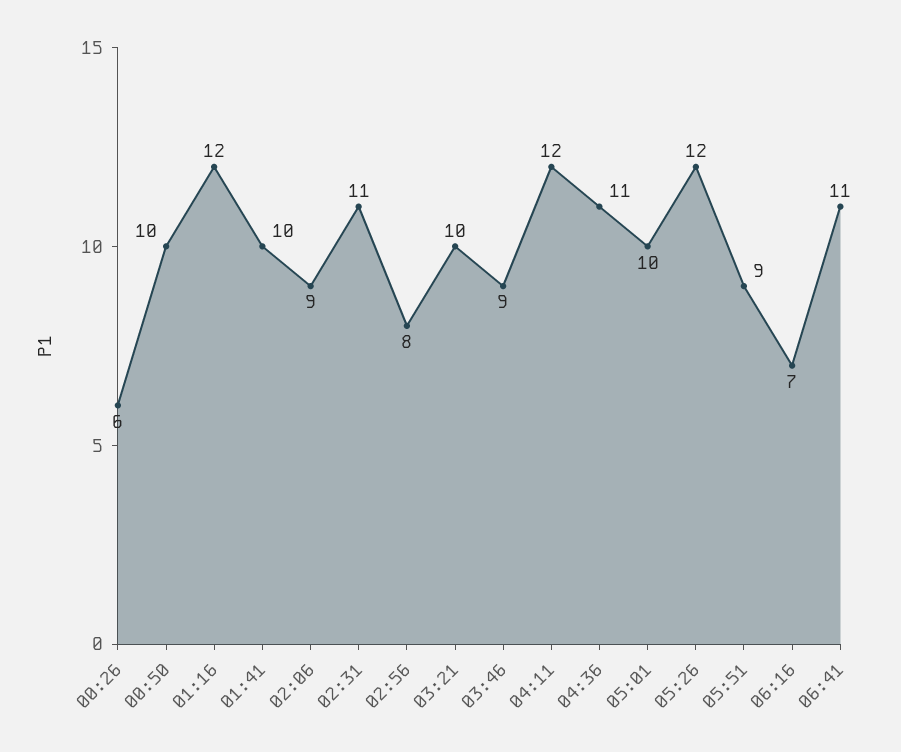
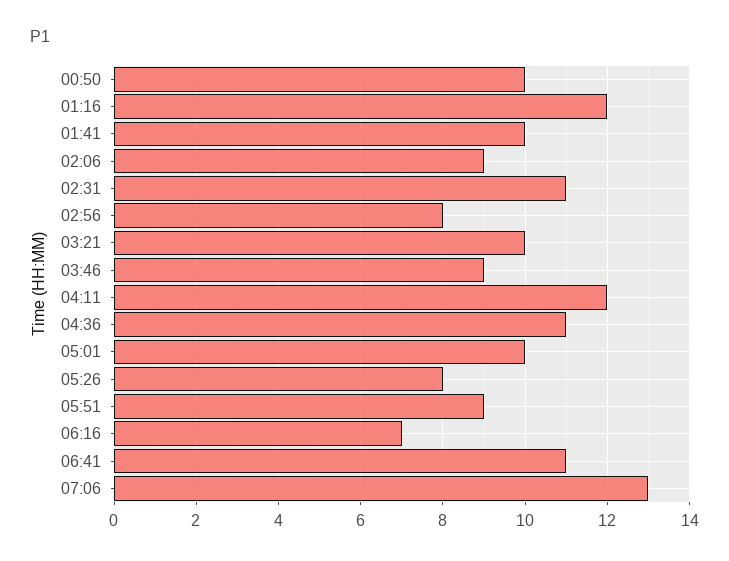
00:26: 6 -> none
05:26: 12 -> 8
07:06: none -> 13

